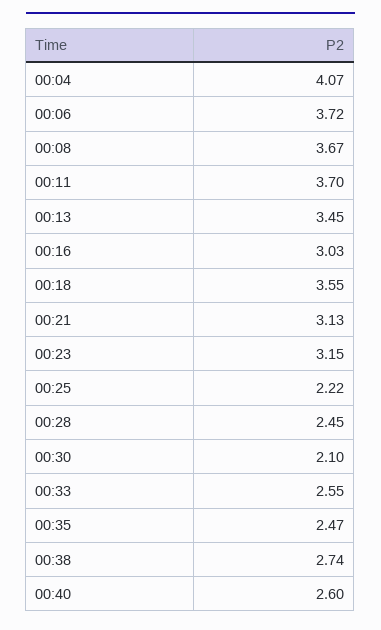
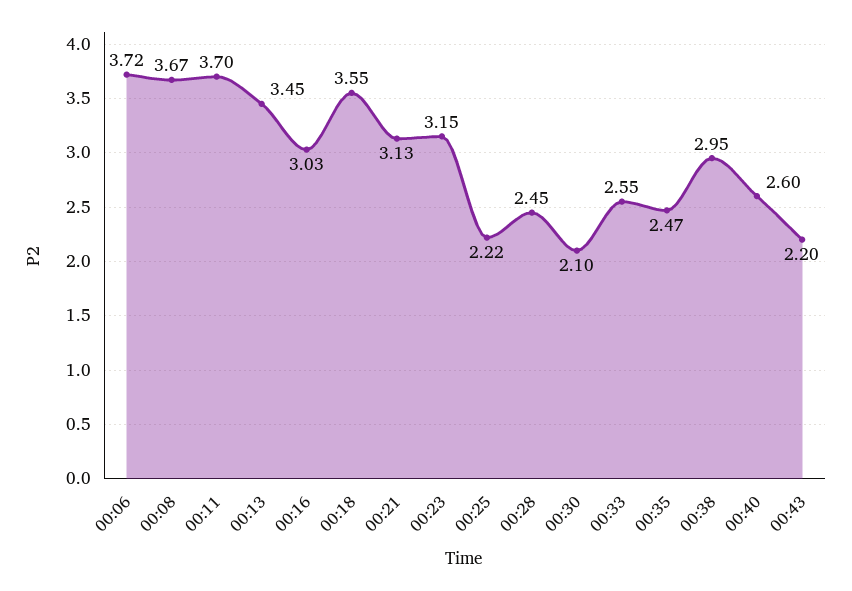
00:04: 4.07 -> none
00:38: 2.74 -> 2.95
00:43: none -> 2.2

